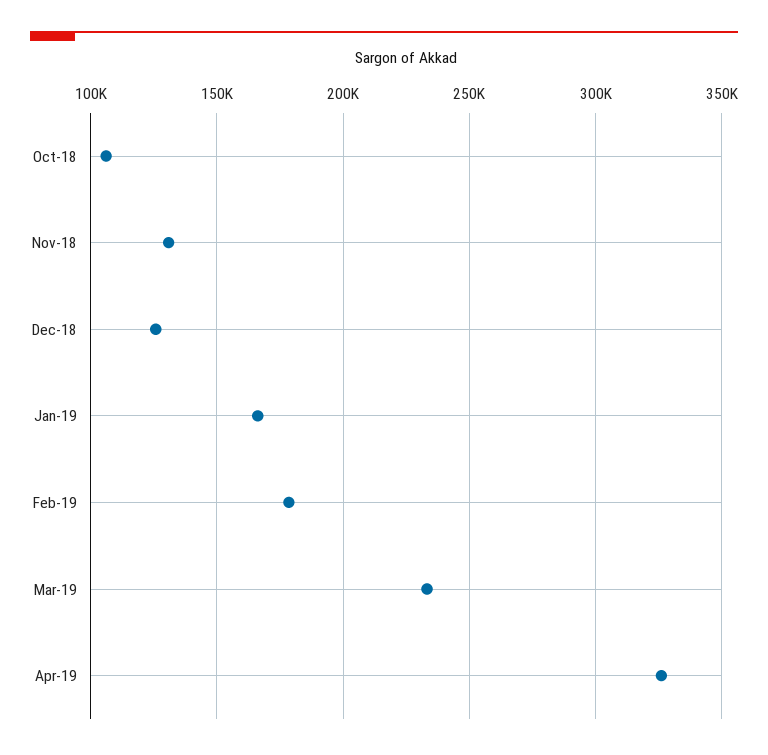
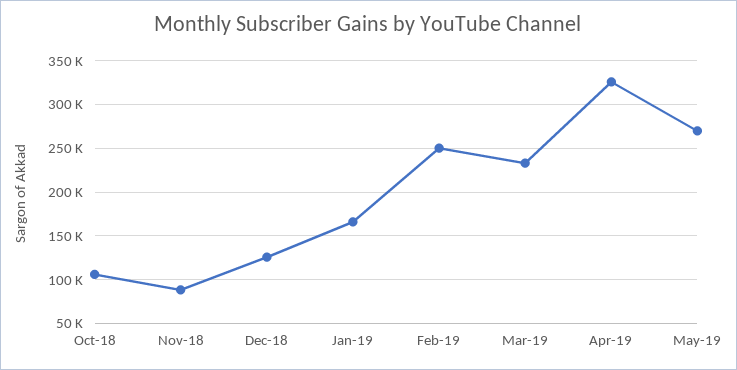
Nov-18: 130000 -> 90000
Feb-19: 180000 -> 250000
May-19: none -> 270000

